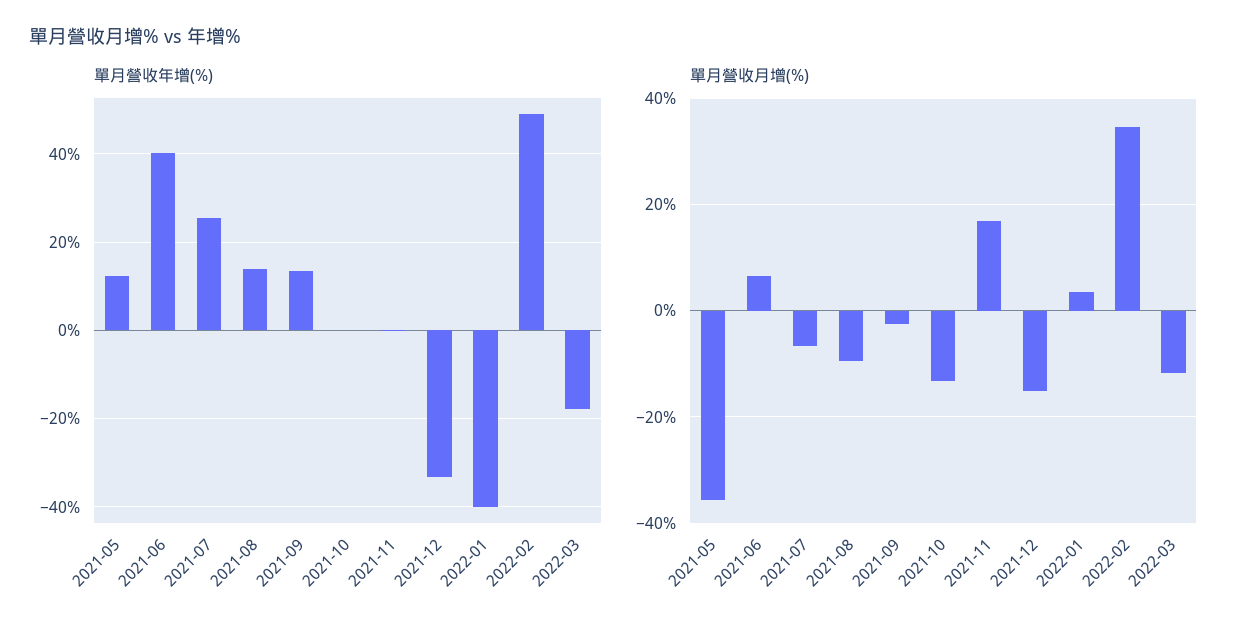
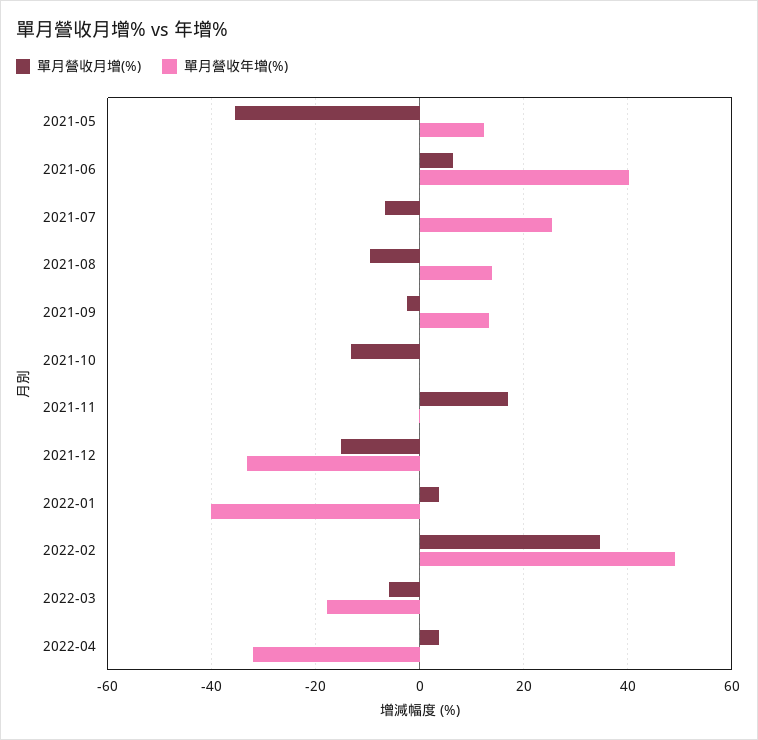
單月營收月增(%), 2022-03: -12 -> -6
單月營收月增(%), 2022-04: none -> 4
單月營收年增(%), 2022-04: none -> -32

